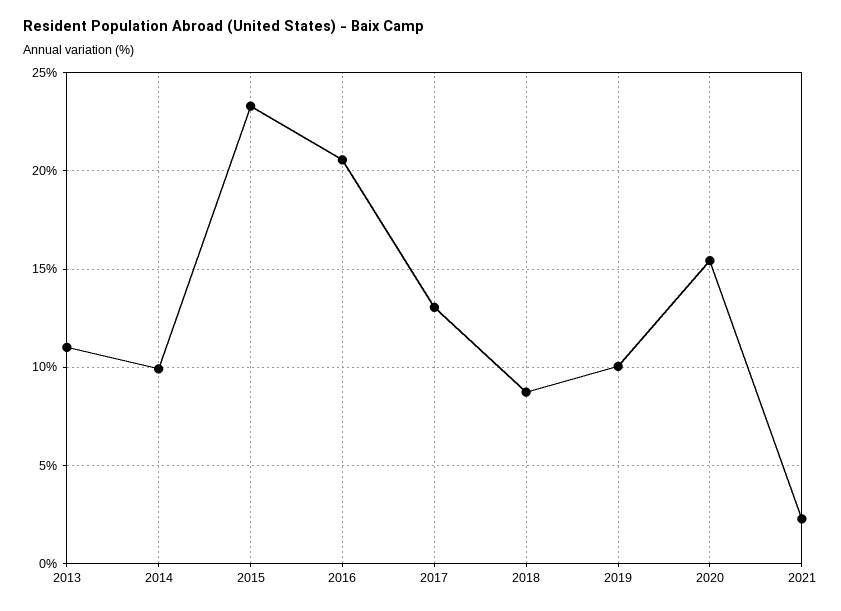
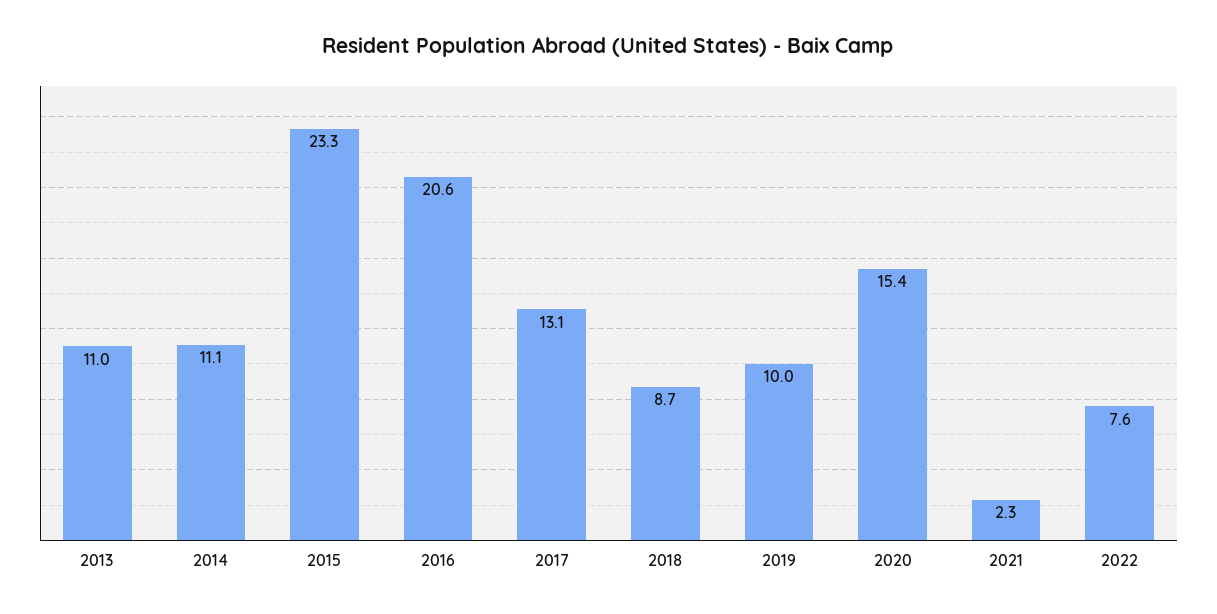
2014: 10 -> 11.1
2022: none -> 7.6

